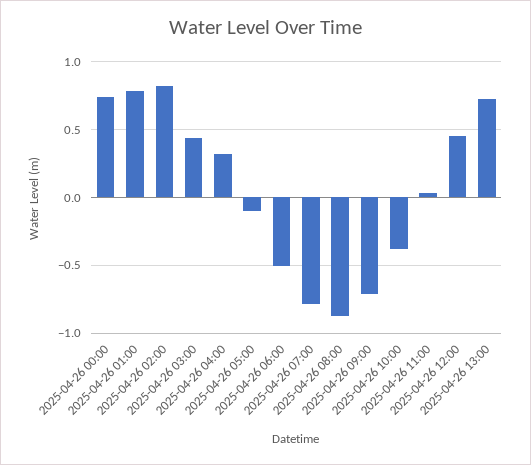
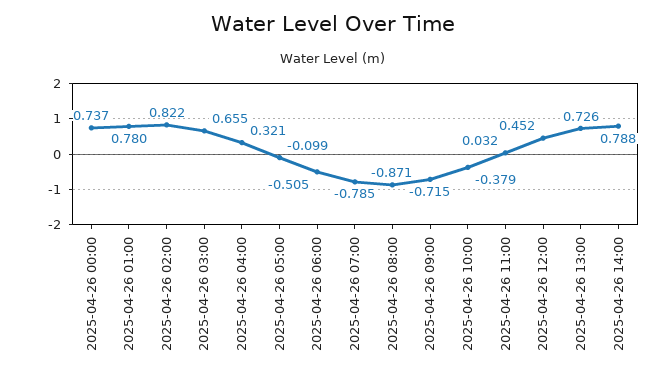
2025-04-26 03:00: 0.45 -> 0.655
2025-04-26 14:00: none -> 0.788

